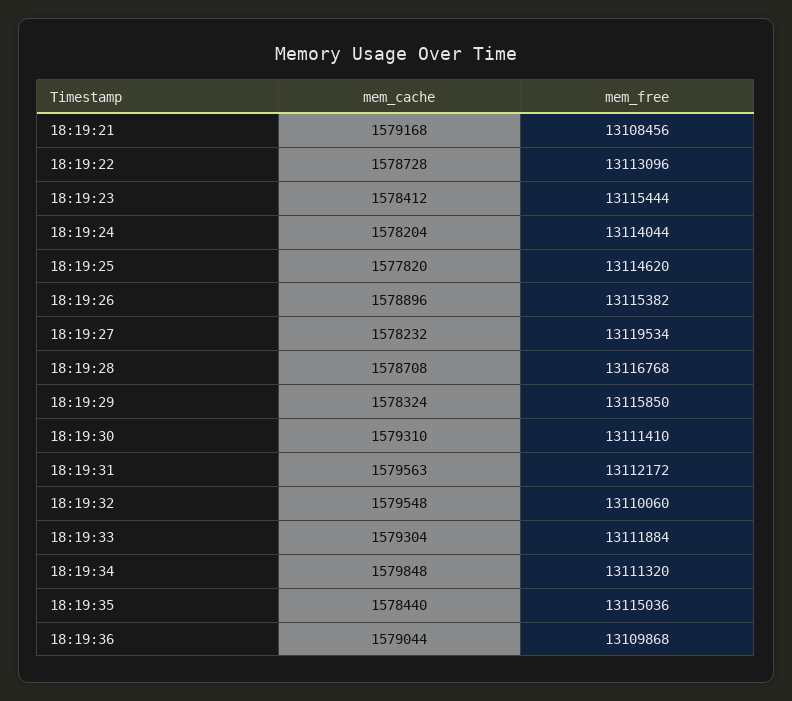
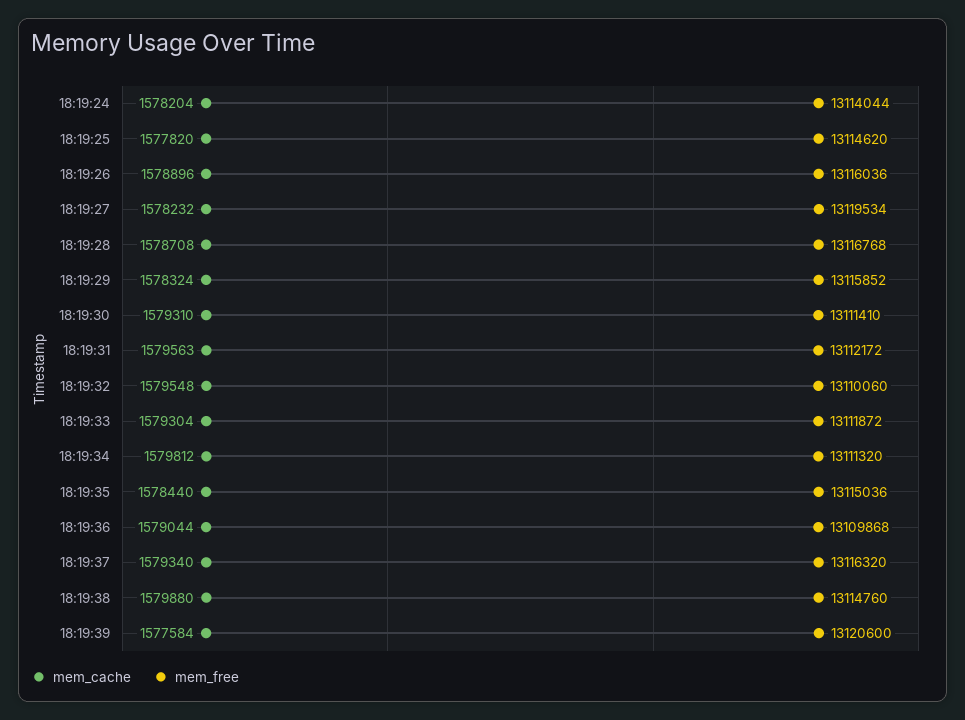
mem_cache, 18:19:21: 1579168 -> none
mem_free, 18:19:21: 13108456 -> none
mem_cache, 18:19:22: 1578728 -> none
mem_free, 18:19:22: 13113096 -> none
mem_cache, 18:19:23: 1578412 -> none
mem_free, 18:19:23: 13115444 -> none
mem_free, 18:19:26: 13115382 -> 13116036
mem_free, 18:19:29: 13115850 -> 13115852
mem_free, 18:19:33: 13111884 -> 13111872
mem_cache, 18:19:34: 1579848 -> 1579812
mem_cache, 18:19:37: none -> 1579340
mem_free, 18:19:37: none -> 13116320
mem_cache, 18:19:38: none -> 1579880
mem_free, 18:19:38: none -> 13114760
mem_cache, 18:19:39: none -> 1577584
mem_free, 18:19:39: none -> 13120600

